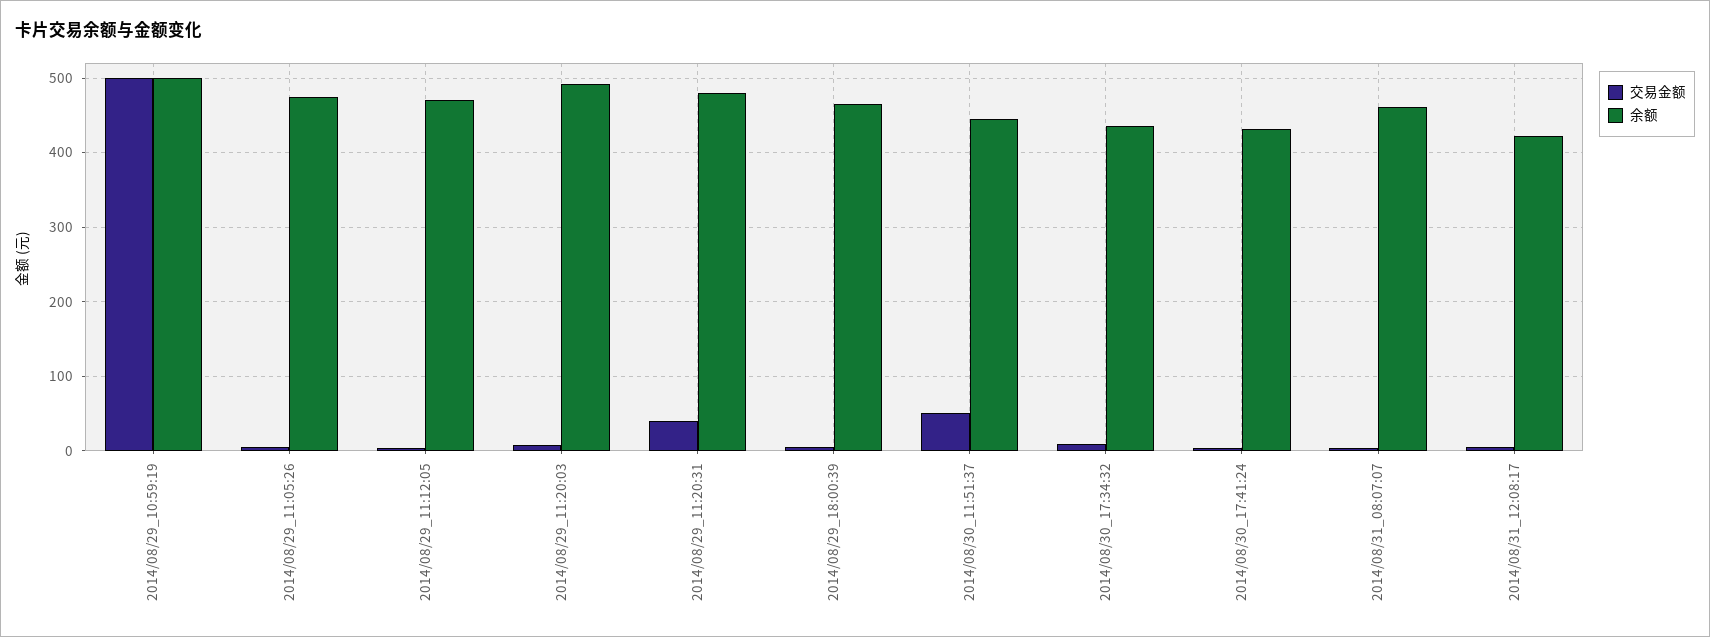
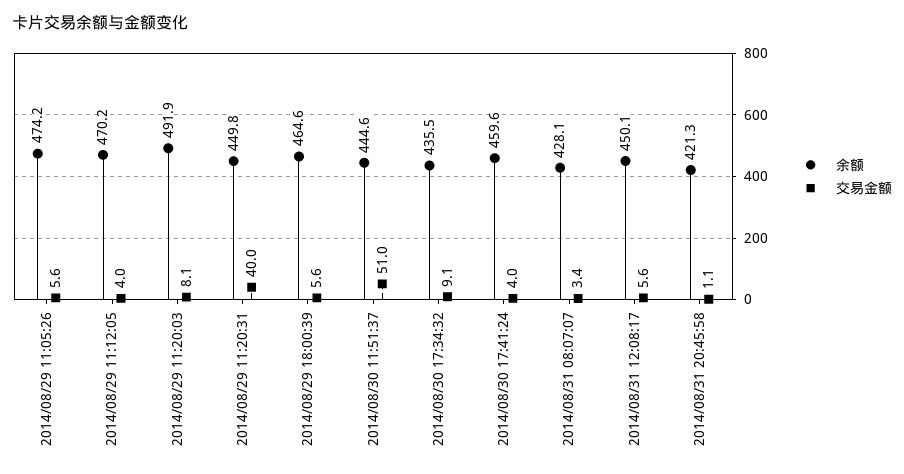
交易金额, 2014/08/29_10:59:19: 500 -> none
余额, 2014/08/29_10:59:19: 500 -> none
余额, 2014/08/29_11:20:31: 480 -> 449.8
余额, 2014/08/30_17:41:24: 430 -> 459.6
余额, 2014/08/31_08:07:07: 460 -> 428.1
余额, 2014/08/31_12:08:17: 420 -> 450.1
余额, 2014/08/31 20:45:58: none -> 421.3
交易金额, 2014/08/31 20:45:58: none -> 1.1

